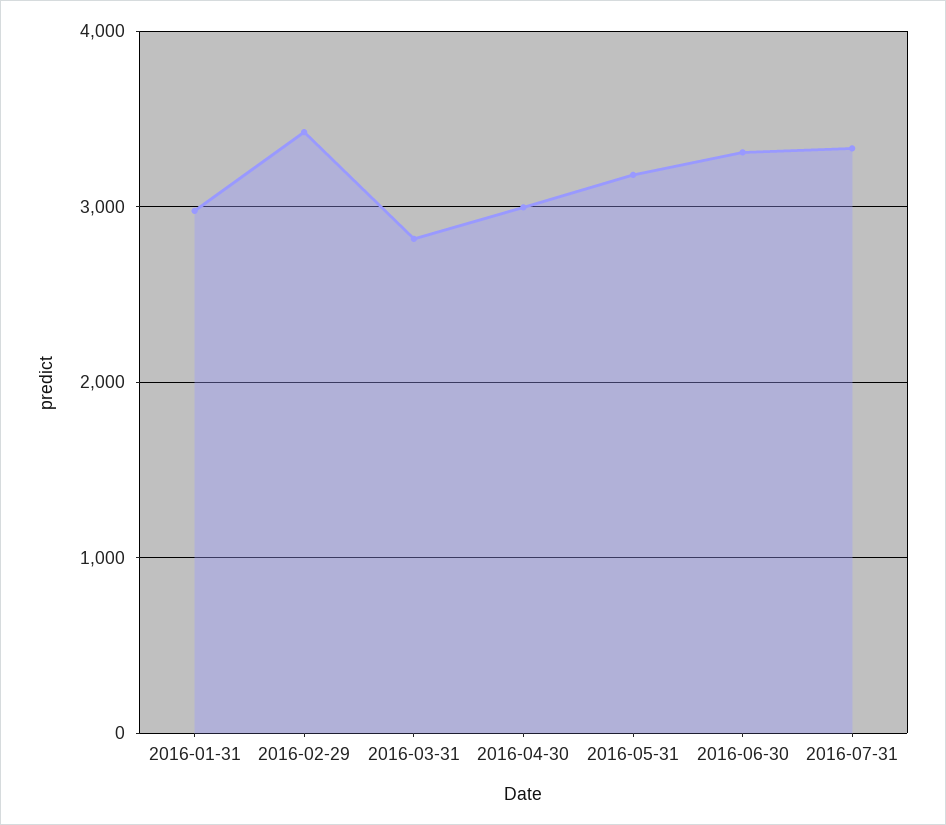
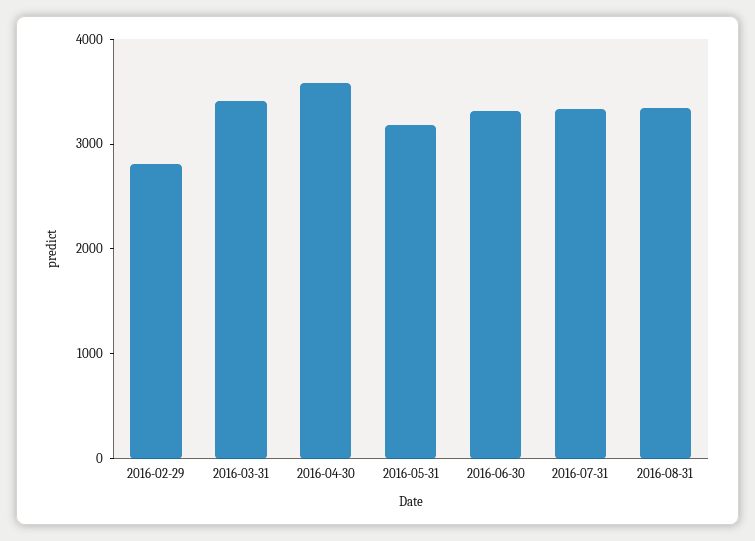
2016-01-31: 3000 -> none
2016-02-29: 3400 -> 2800
2016-03-31: 2800 -> 3400
2016-04-30: 3000 -> 3600
2016-08-31: none -> 3400

